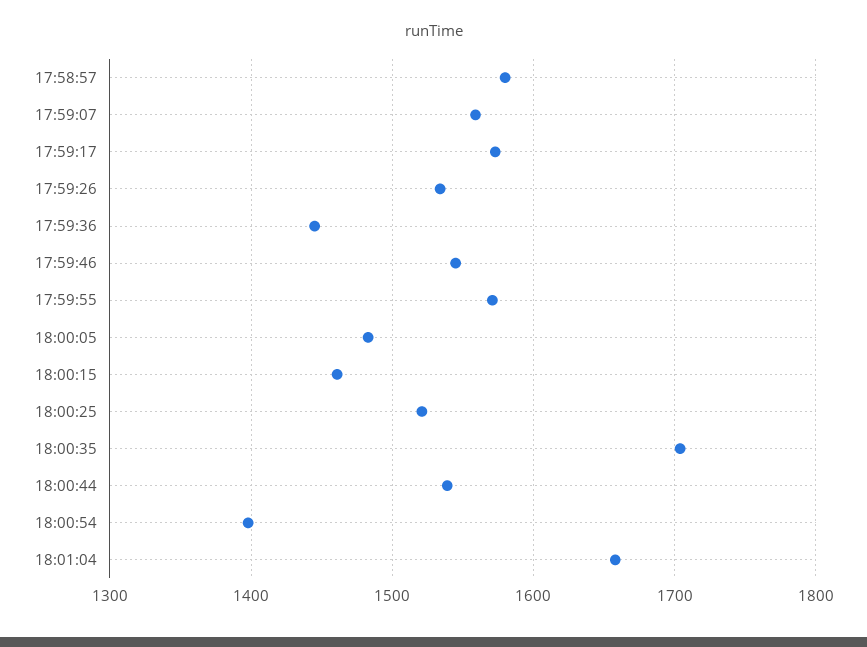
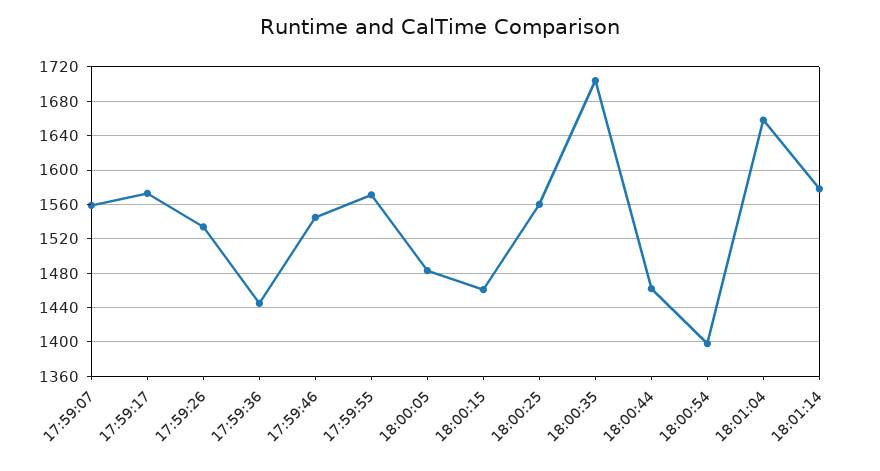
17:58:57: 1580 -> none
18:00:25: 1520 -> 1560
18:00:44: 1540 -> 1460
18:01:14: none -> 1580

